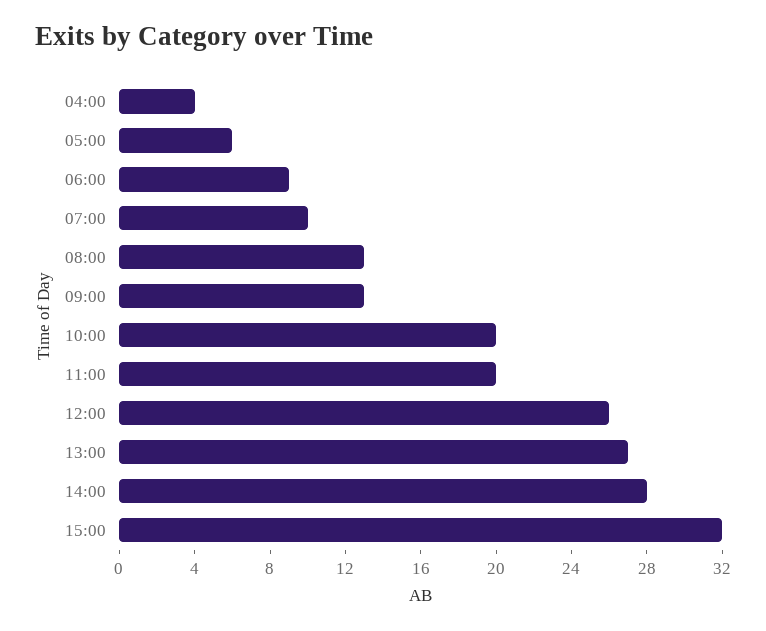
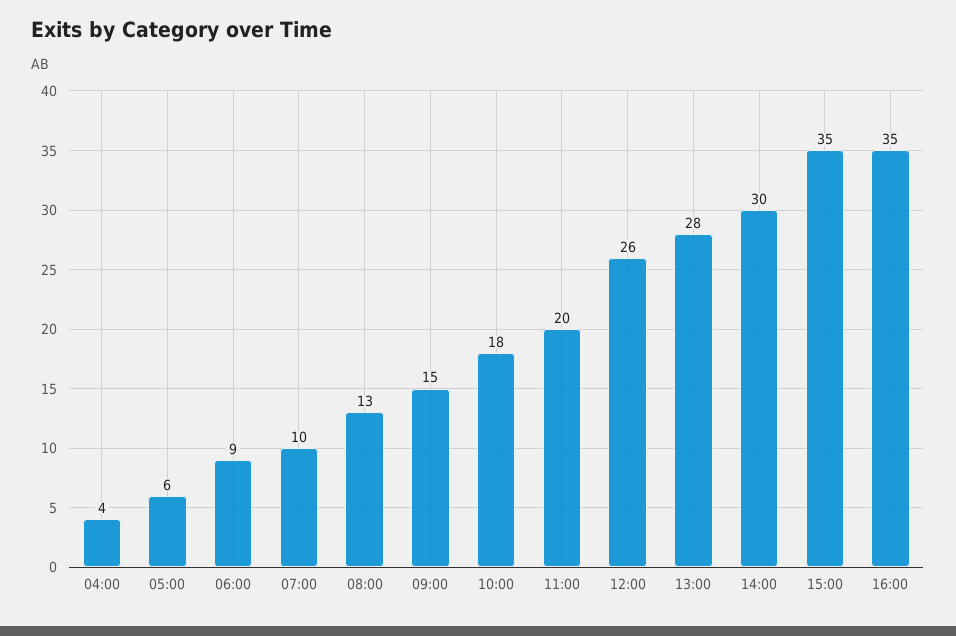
09:00: 13 -> 15
10:00: 20 -> 18
13:00: 27 -> 28
14:00: 28 -> 30
15:00: 32 -> 35
16:00: none -> 35

